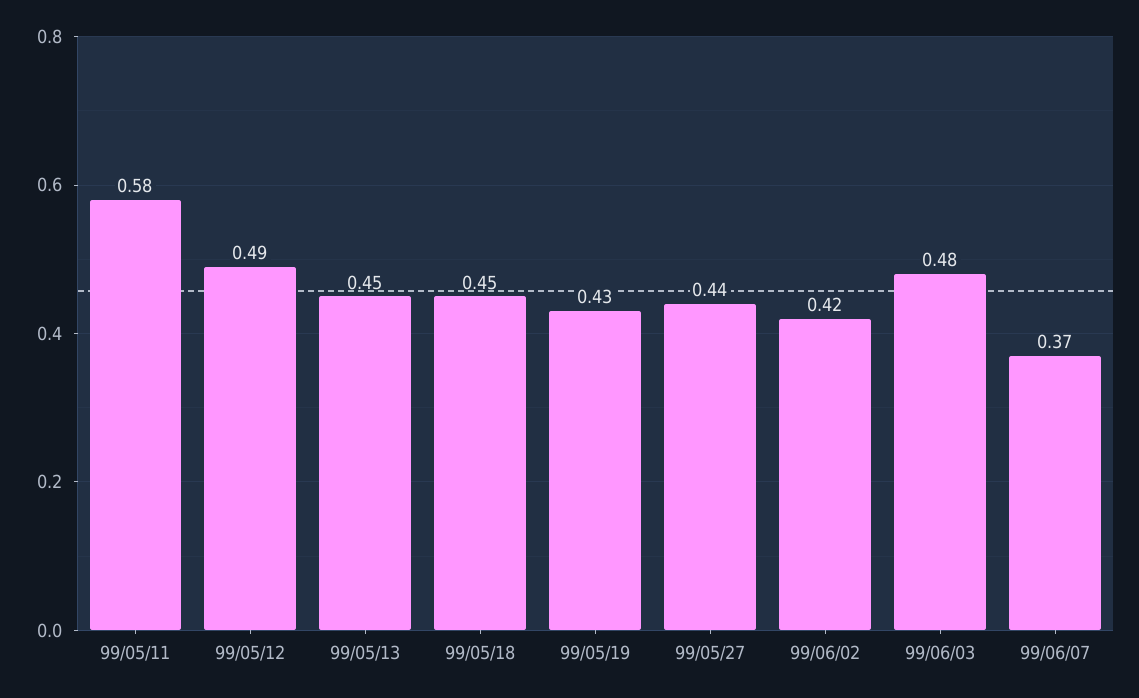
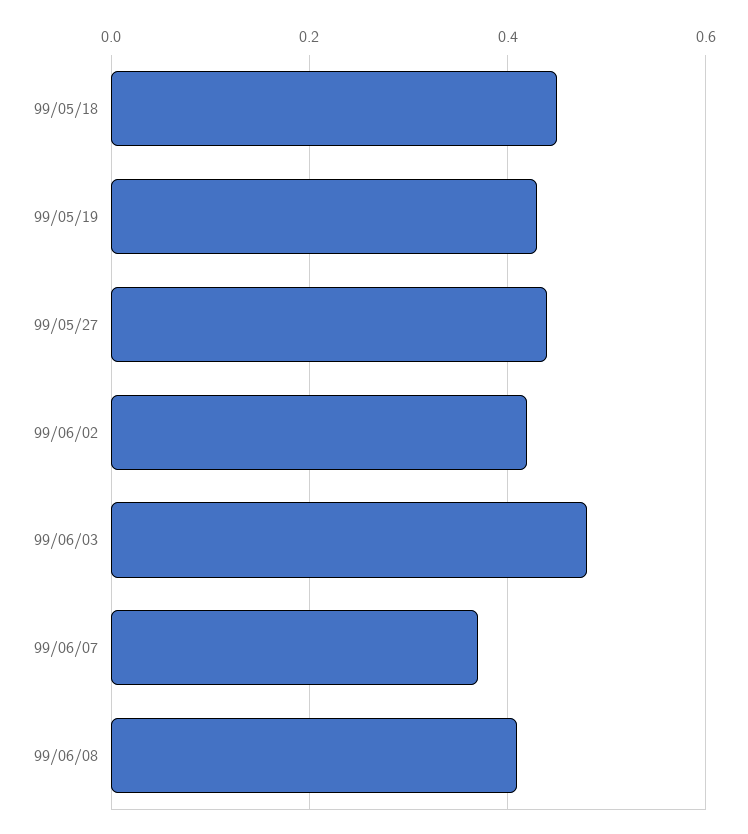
99/05/11: 0.58 -> none
99/05/12: 0.49 -> none
99/05/13: 0.45 -> none
99/06/08: none -> 0.4

